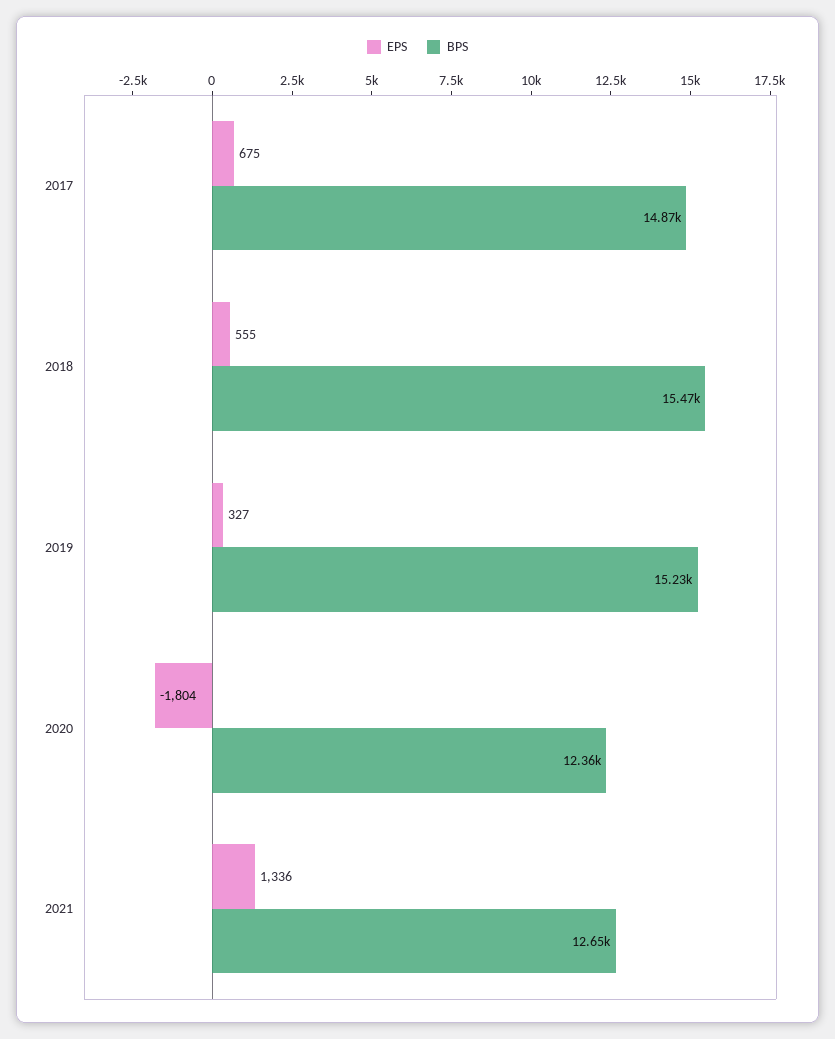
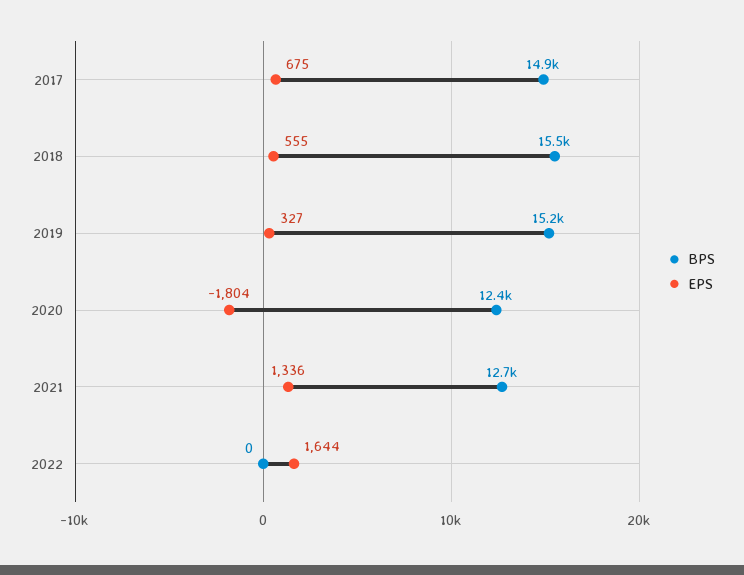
BPS, 2022: none -> 0
EPS, 2022: none -> 1644

